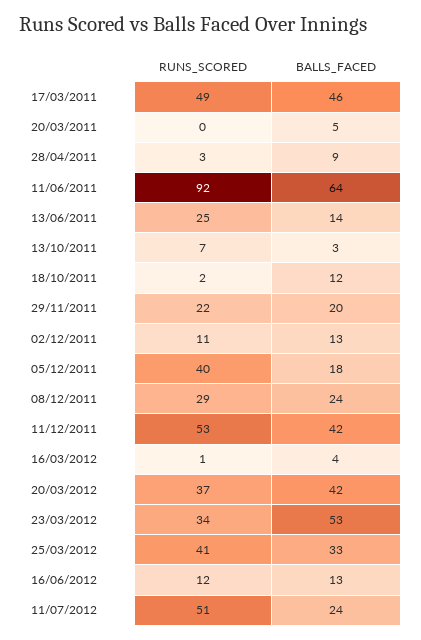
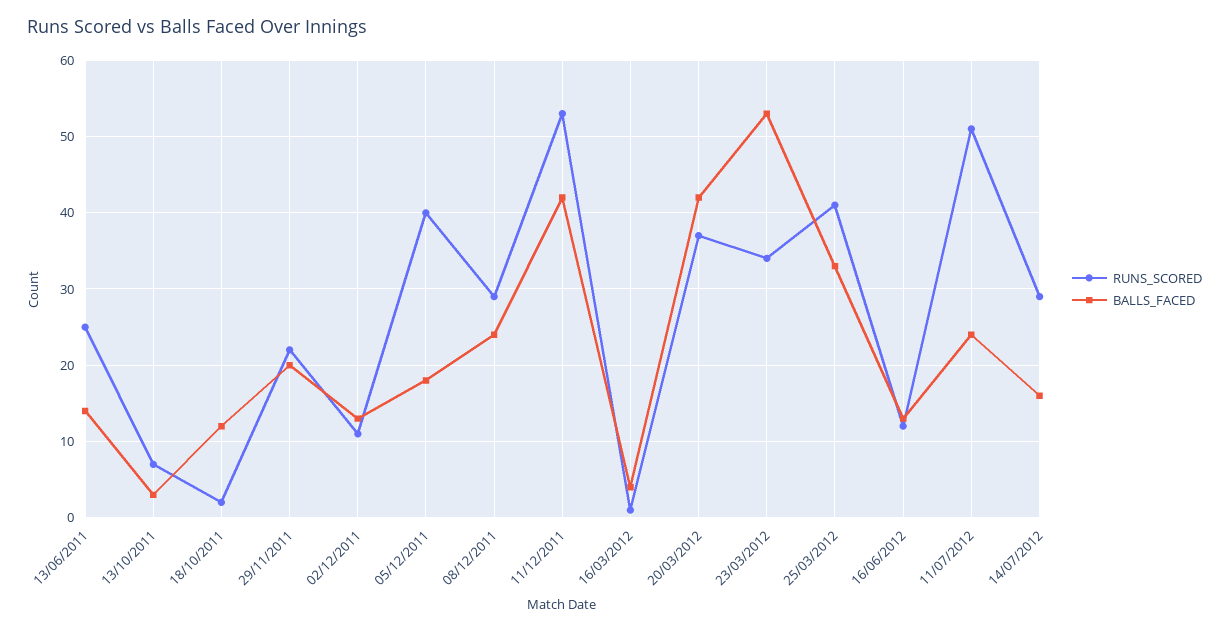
RUNS_SCORED, 17/03/2011: 49 -> none
BALLS_FACED, 17/03/2011: 46 -> none
RUNS_SCORED, 20/03/2011: 0 -> none
BALLS_FACED, 20/03/2011: 5 -> none
RUNS_SCORED, 28/04/2011: 3 -> none
BALLS_FACED, 28/04/2011: 9 -> none
RUNS_SCORED, 11/06/2011: 92 -> none
BALLS_FACED, 11/06/2011: 64 -> none
RUNS_SCORED, 14/07/2012: none -> 29
BALLS_FACED, 14/07/2012: none -> 16

